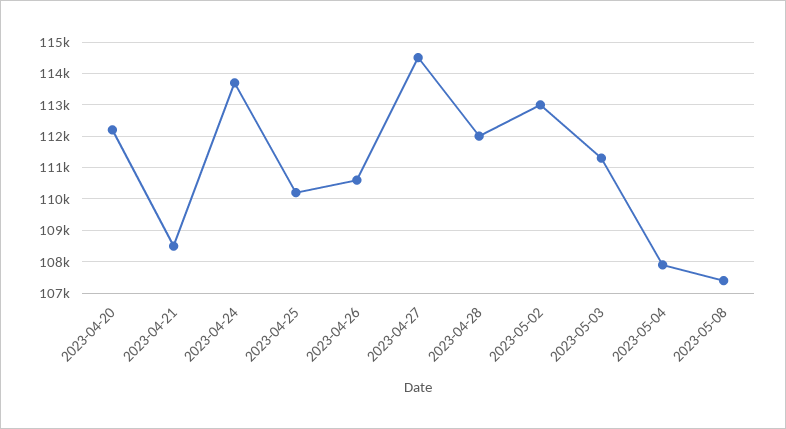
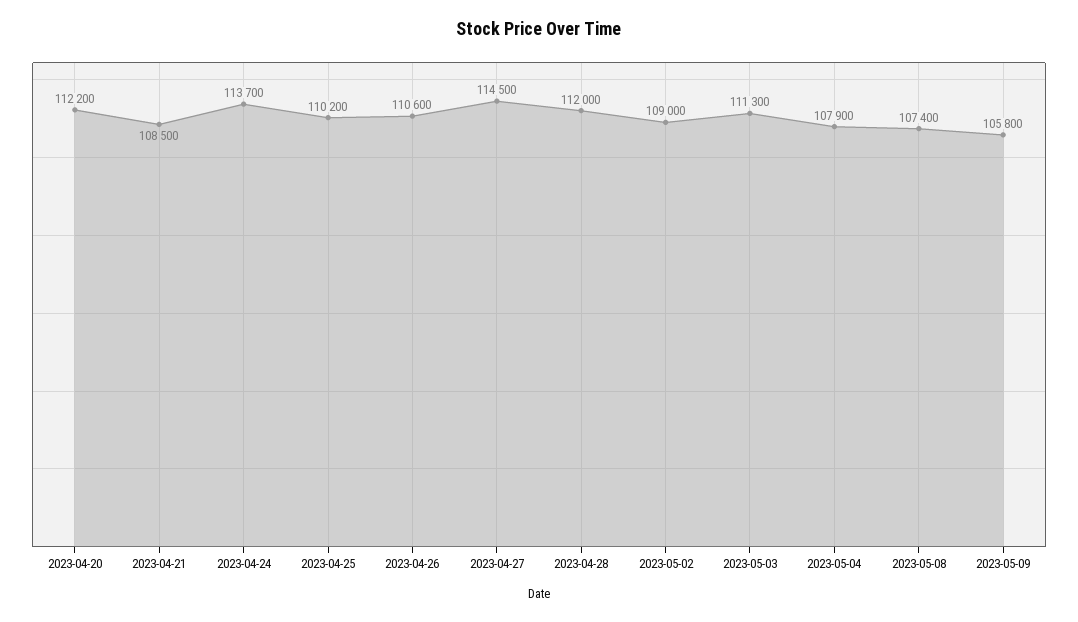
2023-05-02: 113000 -> 109000
2023-05-09: none -> 105800

